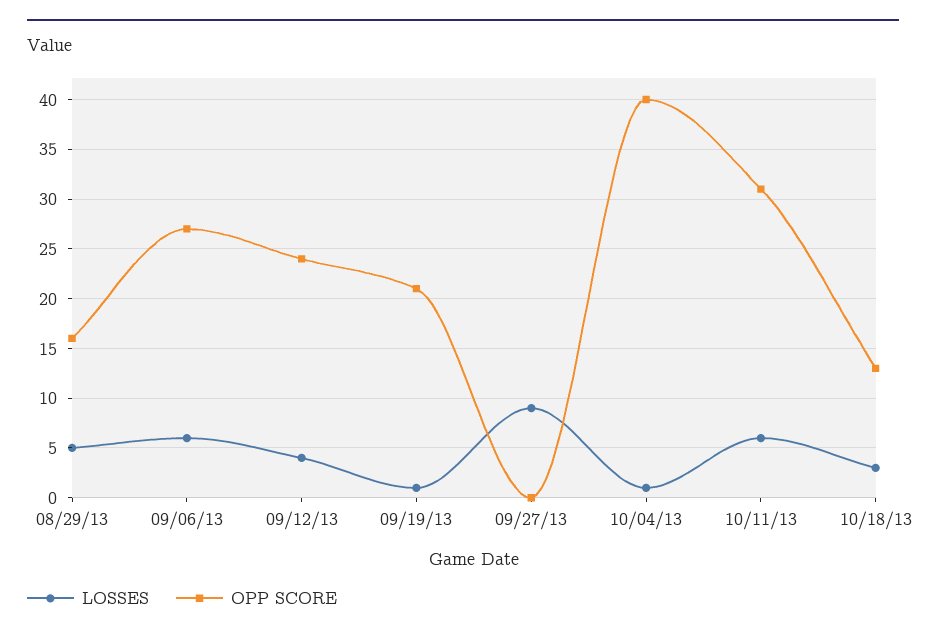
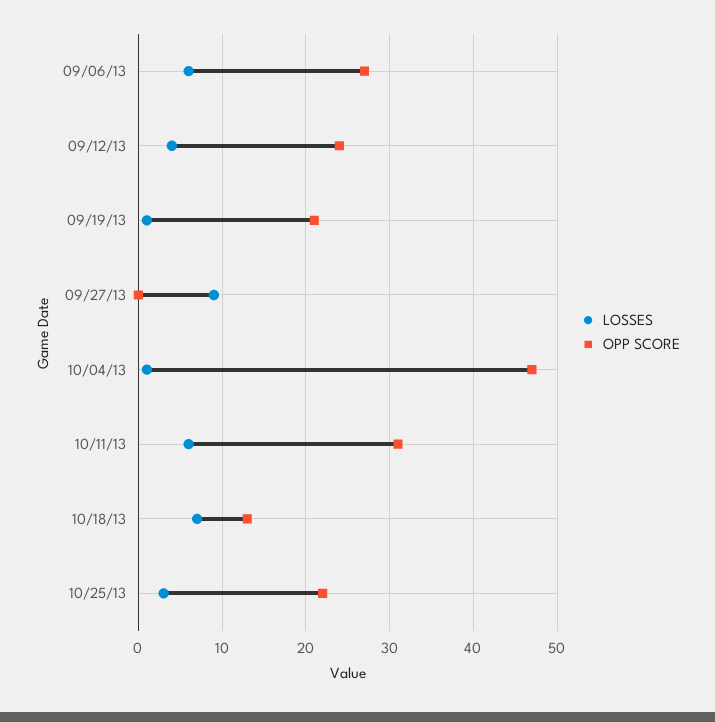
LOSSES, 08/29/13: 5 -> none
OPP SCORE, 08/29/13: 16 -> none
OPP SCORE, 10/04/13: 40 -> 47
LOSSES, 10/18/13: 3 -> 7
LOSSES, 10/25/13: none -> 3
OPP SCORE, 10/25/13: none -> 22

